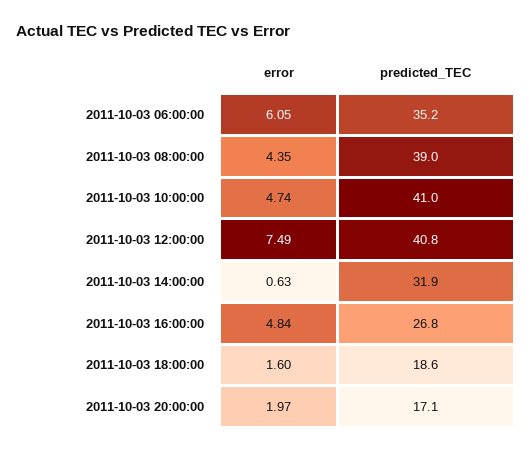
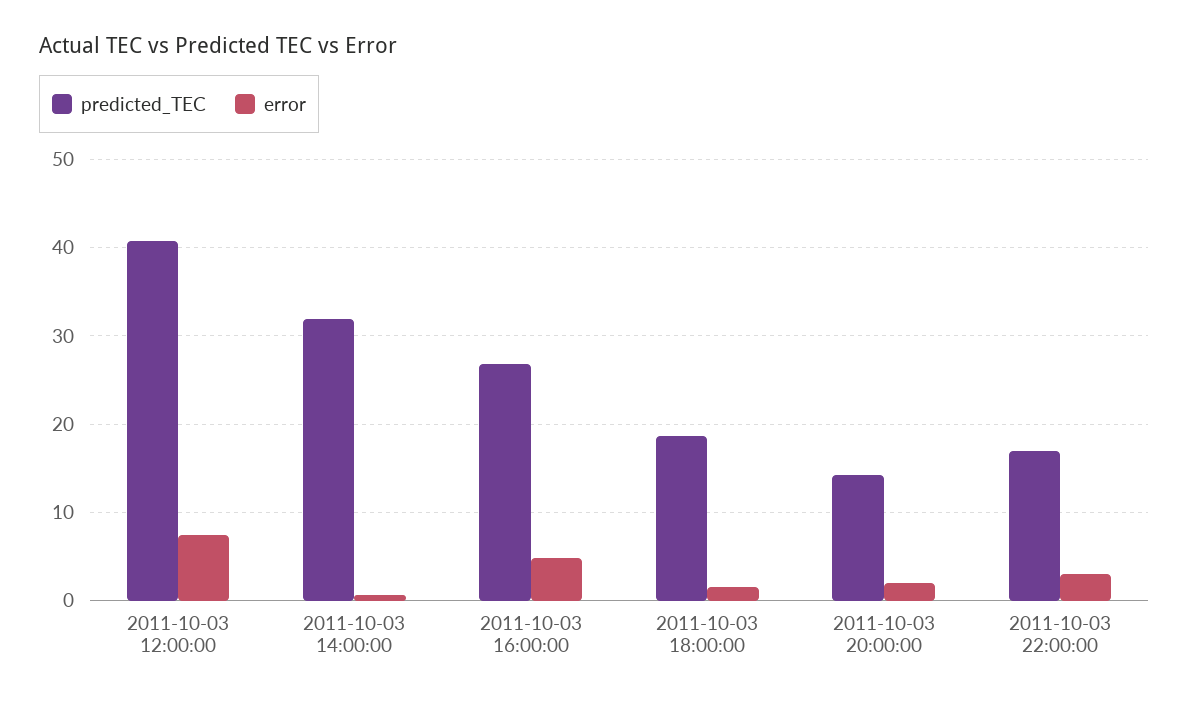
error, 2011-10-03 06:00:00: 6.05 -> none
predicted_TEC, 2011-10-03 06:00:00: 35.2 -> none
error, 2011-10-03 08:00:00: 4.35 -> none
predicted_TEC, 2011-10-03 08:00:00: 39 -> none
error, 2011-10-03 10:00:00: 4.74 -> none
predicted_TEC, 2011-10-03 10:00:00: 41 -> none
predicted_TEC, 2011-10-03 20:00:00: 17.1 -> 14
predicted_TEC, 2011-10-03 22:00:00: none -> 17
error, 2011-10-03 22:00:00: none -> 3

